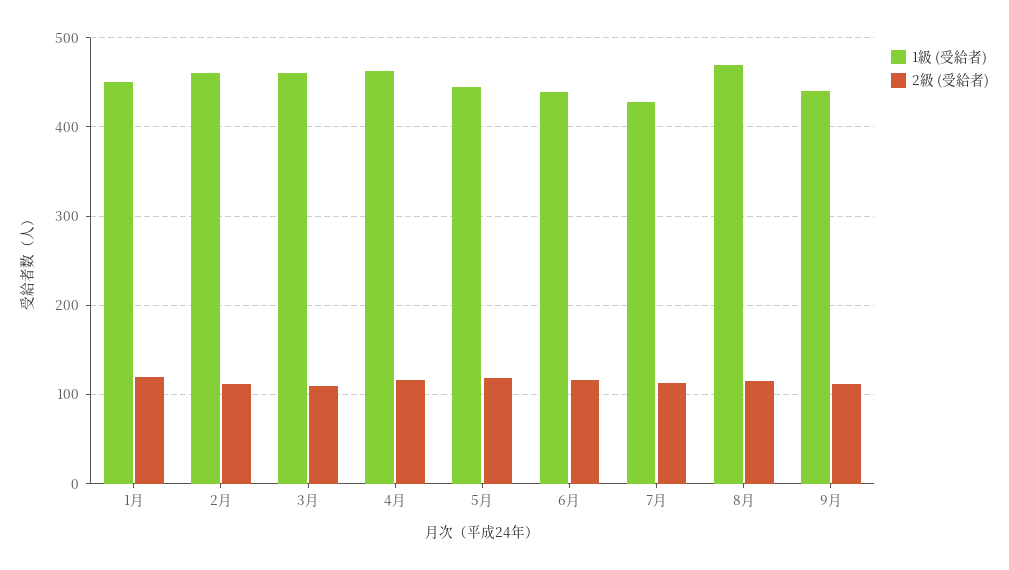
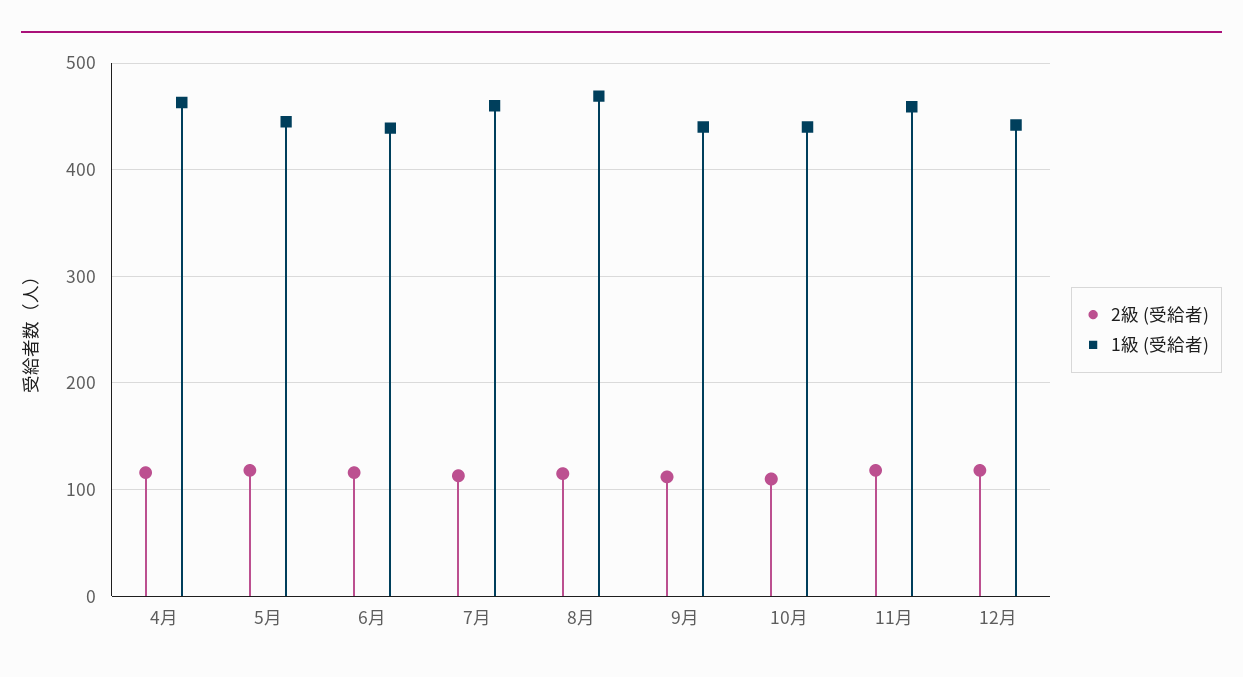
1級 (受給者), 1月: 450 -> none
2級 (受給者), 1月: 120 -> none
1級 (受給者), 2月: 460 -> none
2級 (受給者), 2月: 110 -> none
1級 (受給者), 3月: 460 -> none
2級 (受給者), 3月: 110 -> none
1級 (受給者), 7月: 430 -> 460
2級 (受給者), 10月: none -> 110
1級 (受給者), 10月: none -> 440
2級 (受給者), 11月: none -> 120
1級 (受給者), 11月: none -> 460
2級 (受給者), 12月: none -> 120
1級 (受給者), 12月: none -> 440

